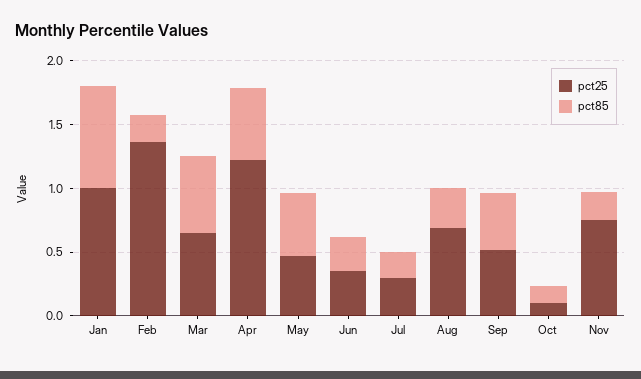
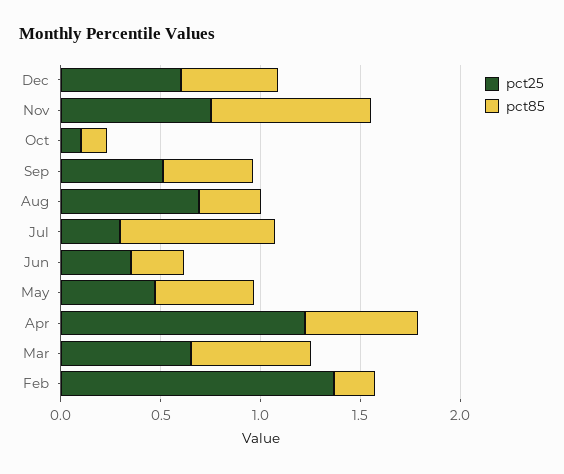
pct25, Jan: 1 -> none
pct85, Jan: 0.8 -> none
pct85, Jul: 0.2 -> 0.8
pct85, Nov: 0.2 -> 0.8
pct25, Dec: none -> 0.6
pct85, Dec: none -> 0.5

